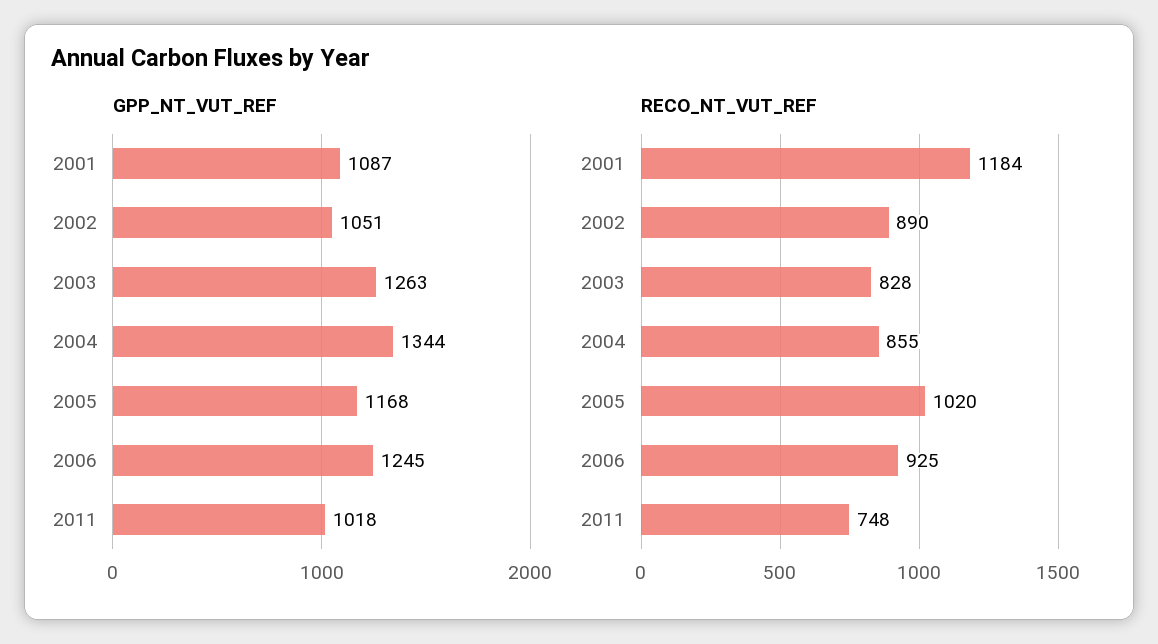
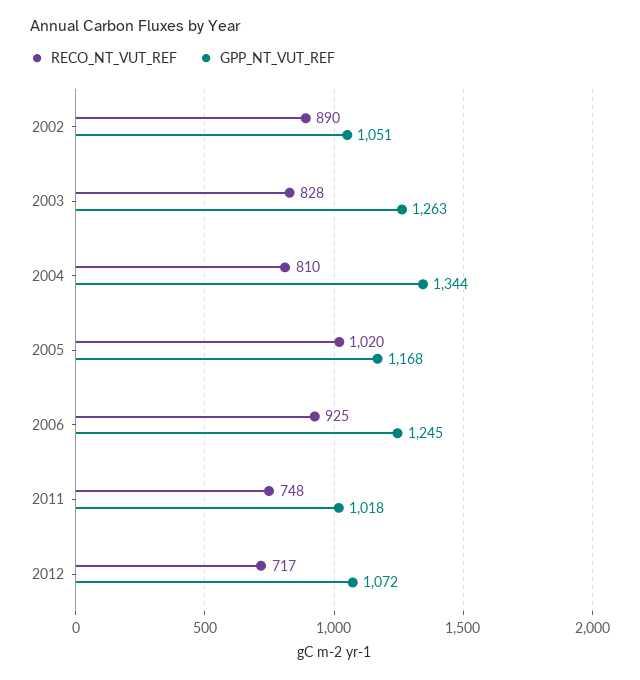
GPP_NT_VUT_REF, 2001: 1087 -> none
RECO_NT_VUT_REF, 2001: 1184 -> none
RECO_NT_VUT_REF, 2004: 855 -> 810
RECO_NT_VUT_REF, 2012: none -> 717
GPP_NT_VUT_REF, 2012: none -> 1072

